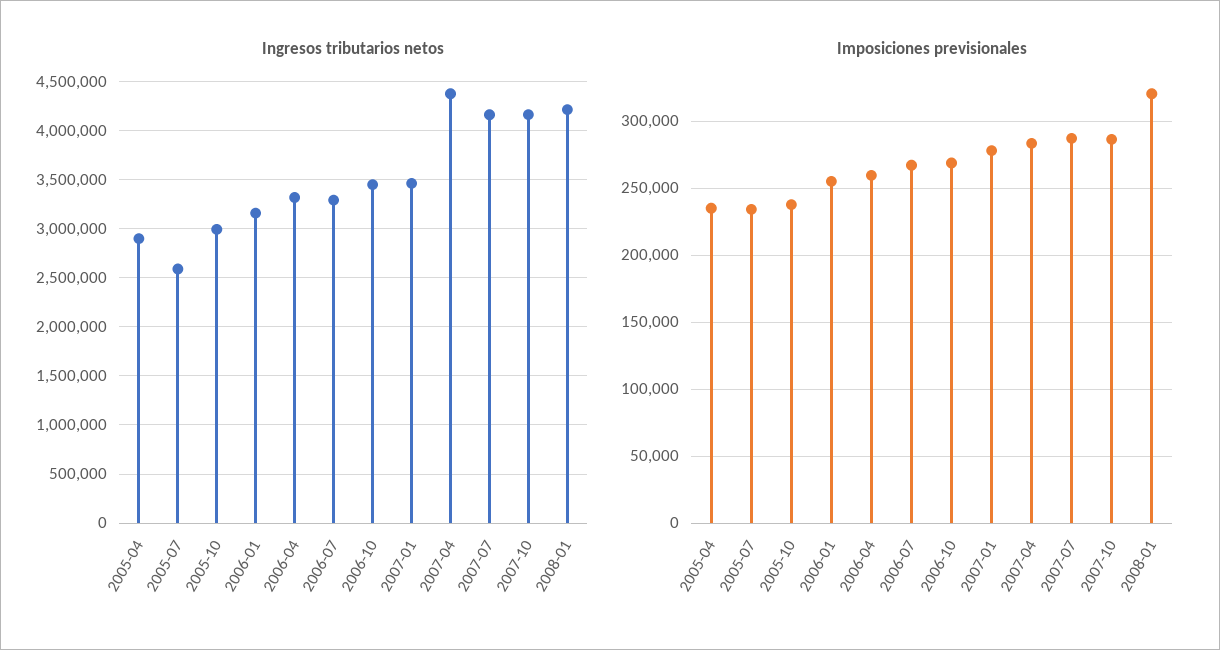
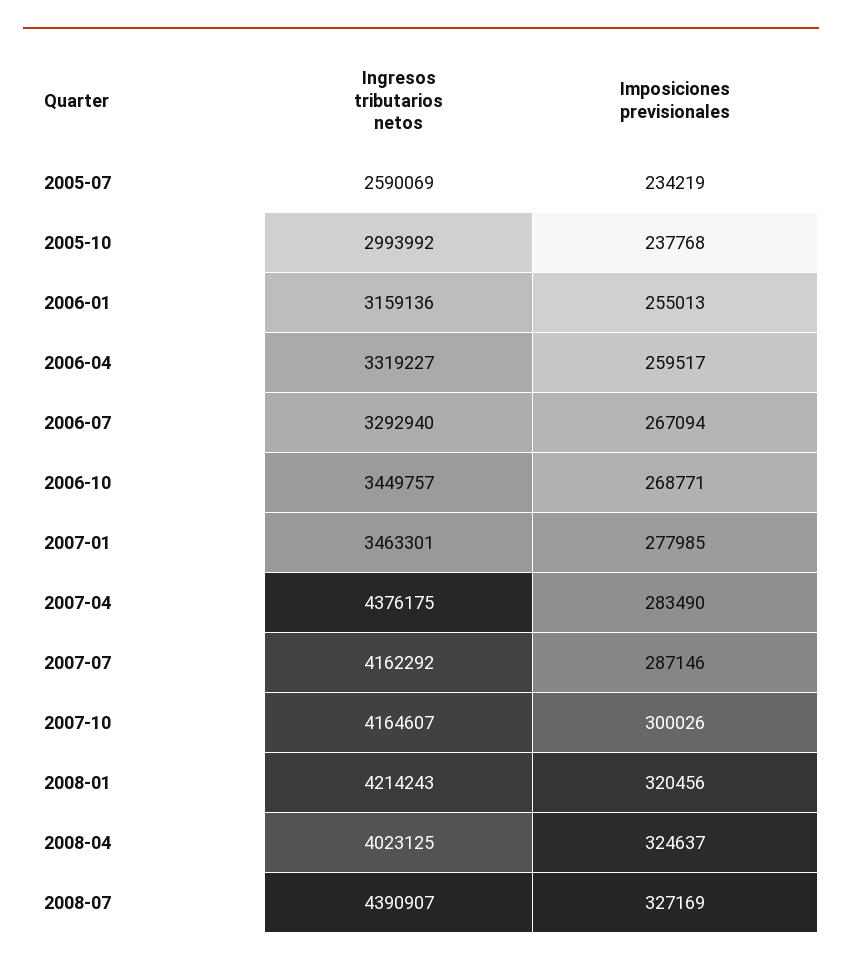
Ingresos tributarios netos, 2005-04: 2900000 -> none
Imposiciones previsionales, 2005-04: 235000 -> none
Imposiciones previsionales, 2007-10: 285000 -> 300026
Ingresos tributarios netos, 2008-04: none -> 4023125
Imposiciones previsionales, 2008-04: none -> 324637
Ingresos tributarios netos, 2008-07: none -> 4390907
Imposiciones previsionales, 2008-07: none -> 327169

